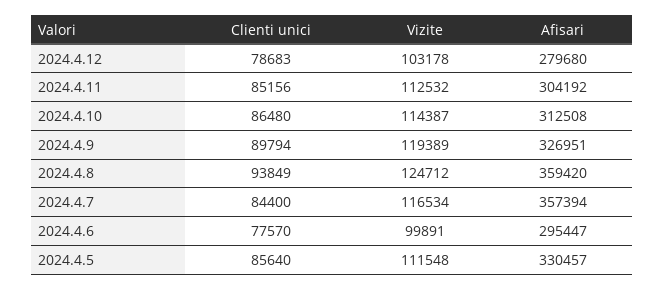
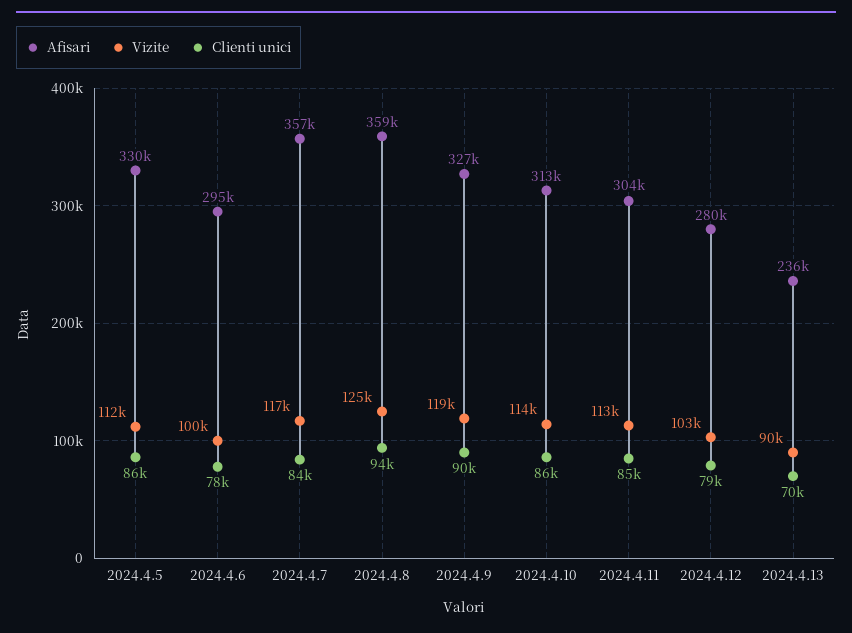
Afisari, 2024.4.13: none -> 236000
Vizite, 2024.4.13: none -> 90000
Clienti unici, 2024.4.13: none -> 70000

